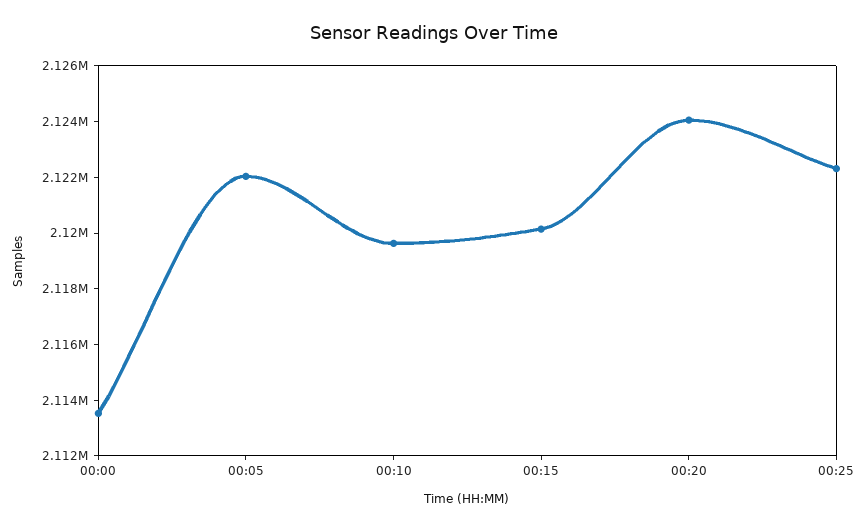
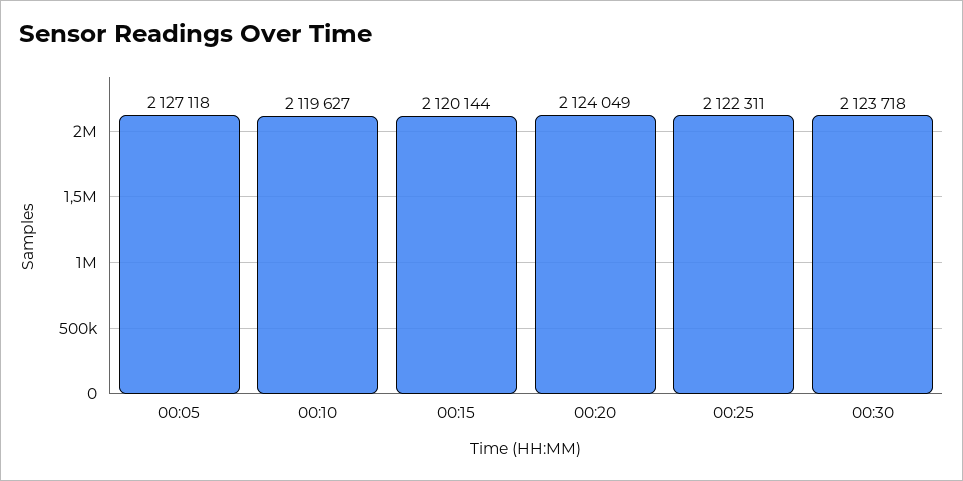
00:00: 2113500 -> none
00:05: 2122000 -> 2127118
00:30: none -> 2123718

